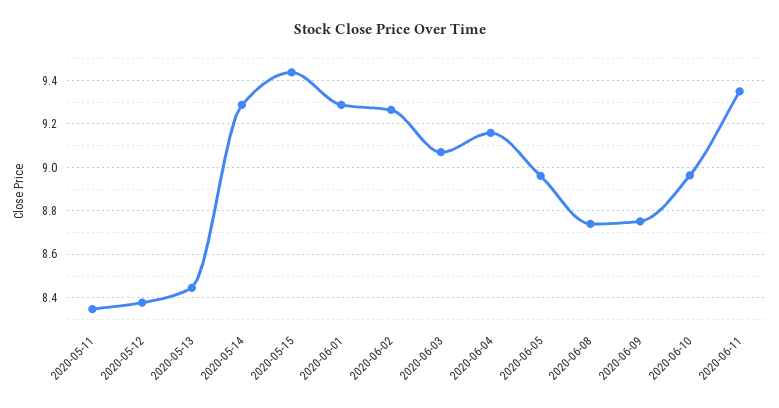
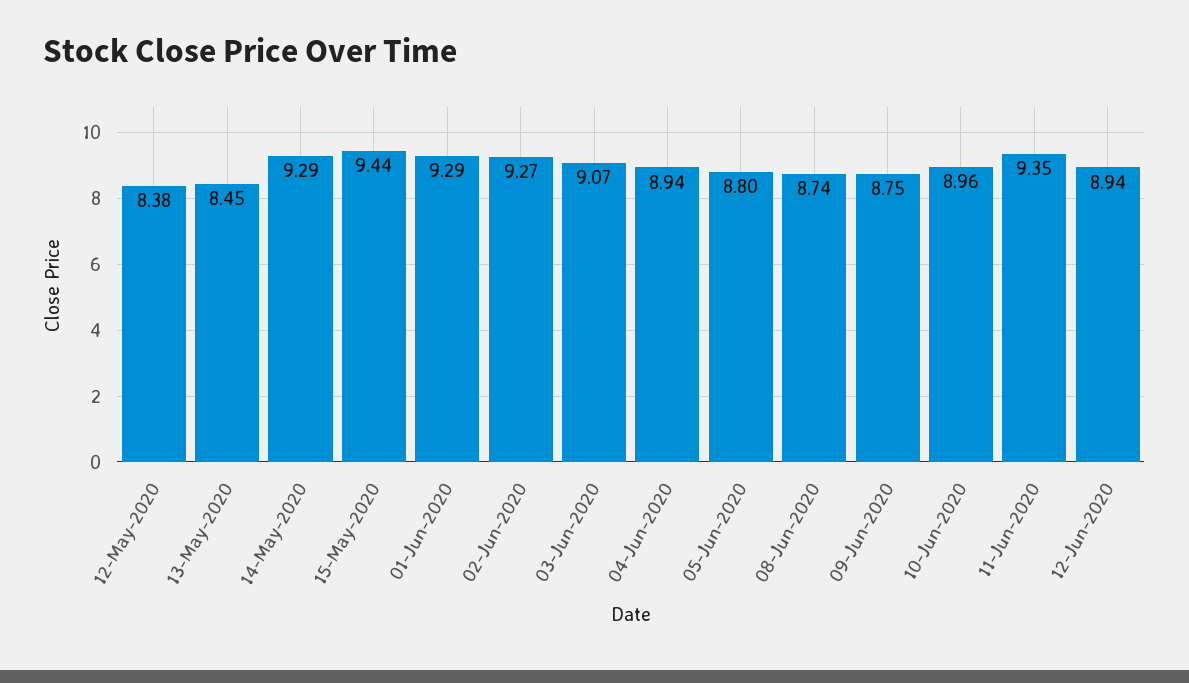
2020-05-11: 8.35 -> none
2020-06-04: 9.15 -> 8.94
2020-06-05: 8.95 -> 8.8
12-Jun-2020: none -> 8.94

